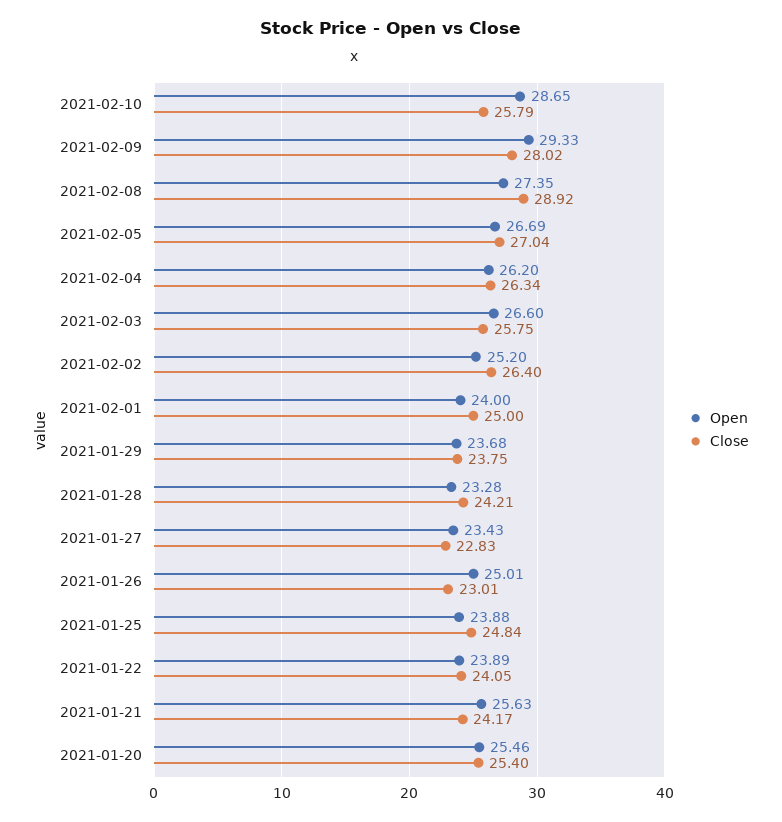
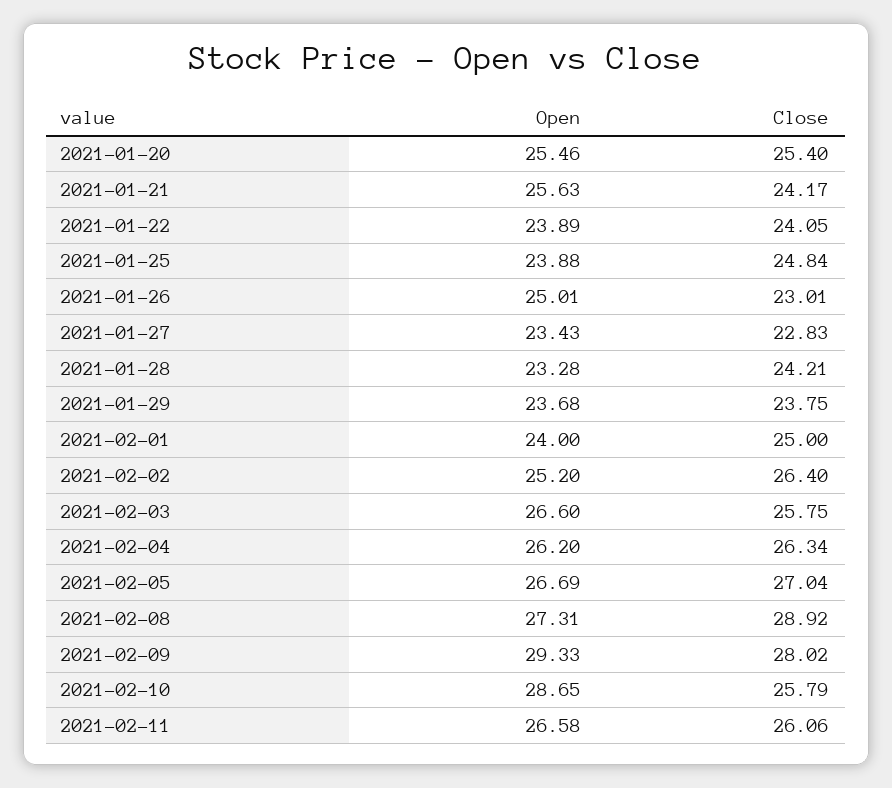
Open, 2021-02-08: 27.35 -> 27.31
Open, 2021-02-11: none -> 26.58
Close, 2021-02-11: none -> 26.06

